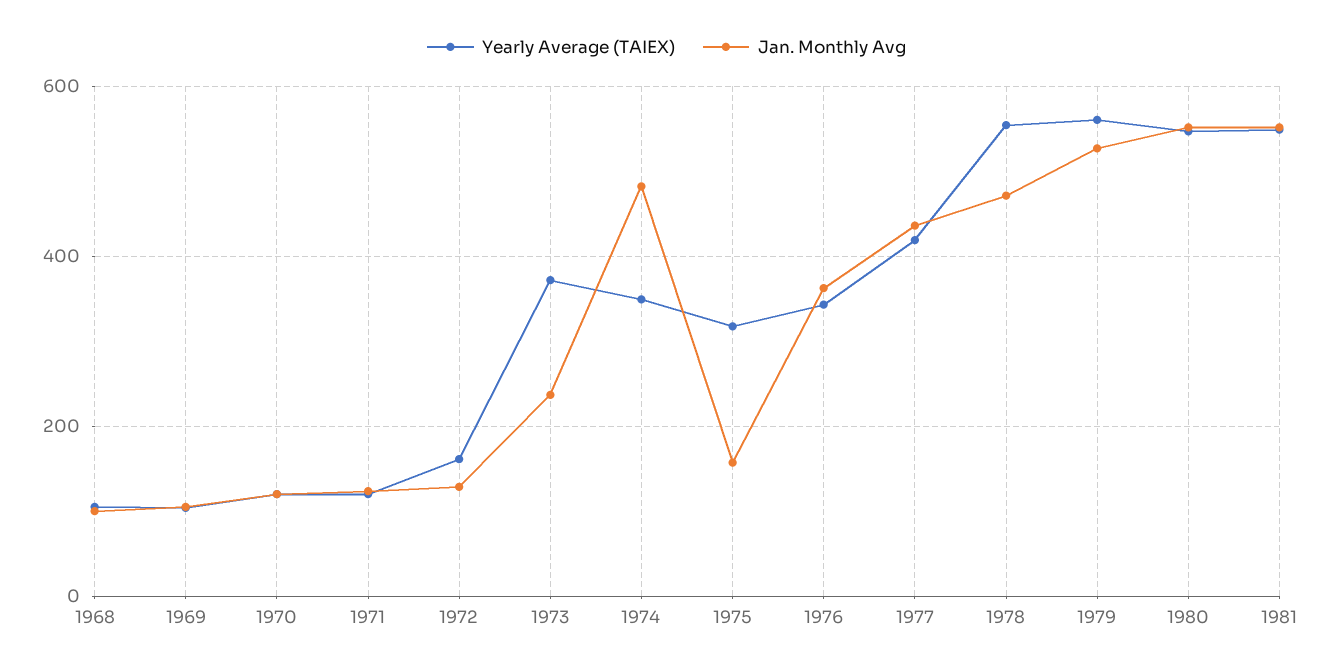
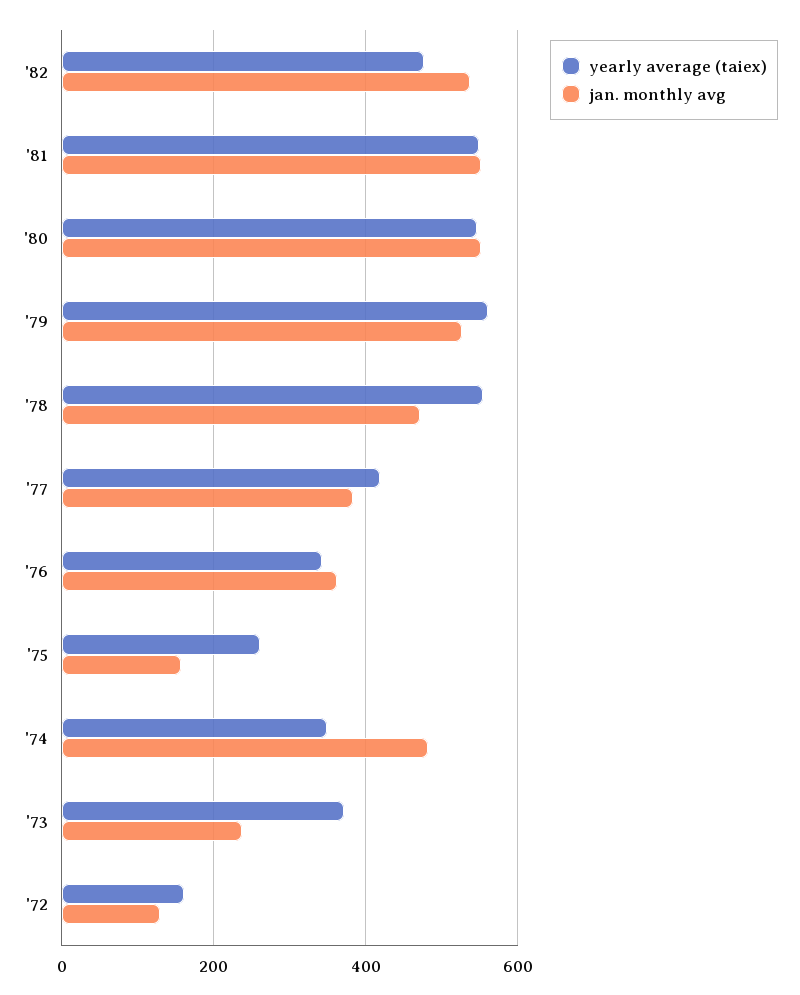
Yearly Average (TAIEX), 1968: 100 -> none
Jan. Monthly Avg, 1968: 100 -> none
Yearly Average (TAIEX), 1969: 100 -> none
Jan. Monthly Avg, 1969: 100 -> none
Yearly Average (TAIEX), 1970: 120 -> none
Jan. Monthly Avg, 1970: 120 -> none
Yearly Average (TAIEX), 1971: 120 -> none
Jan. Monthly Avg, 1971: 120 -> none
Yearly Average (TAIEX), 1975: 320 -> 260
Jan. Monthly Avg, 1977: 440 -> 380
Yearly Average (TAIEX), '82: none -> 480
Jan. Monthly Avg, '82: none -> 540

